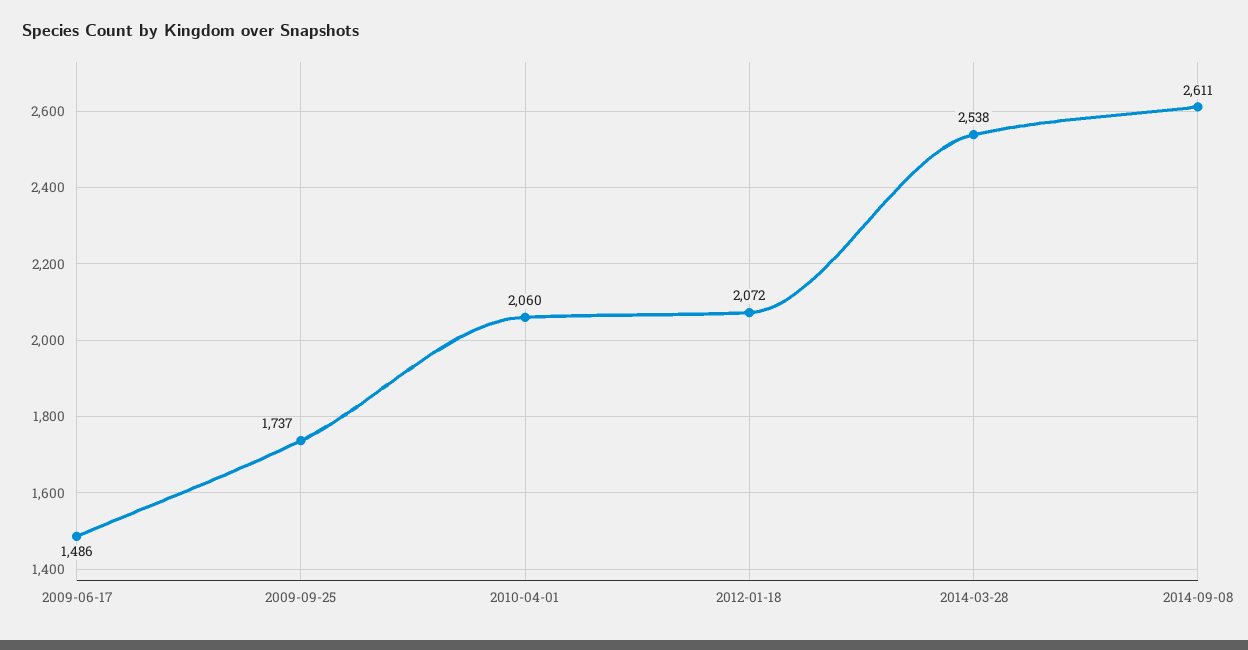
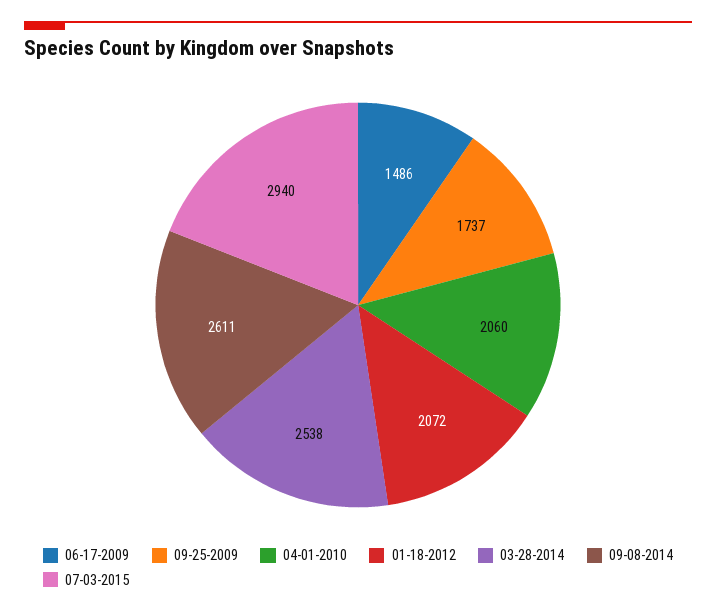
07-03-2015: none -> 2940

